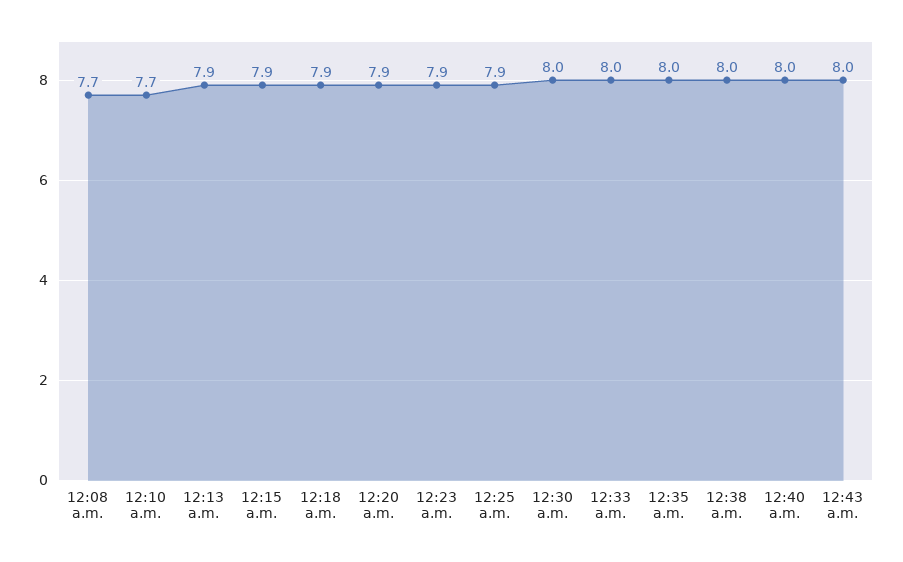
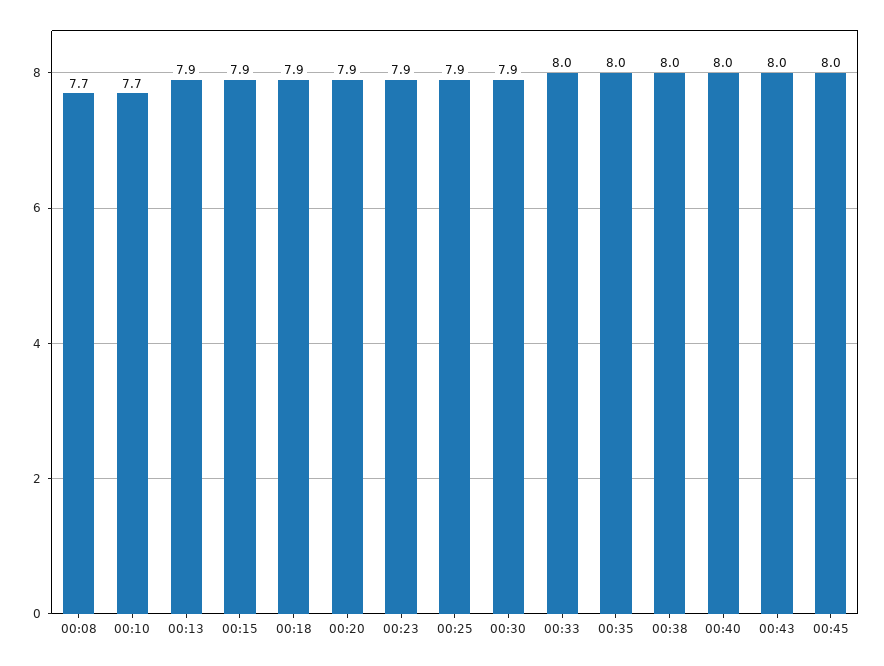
12:30 a.m.: 8 -> 7.9
00:45: none -> 8

